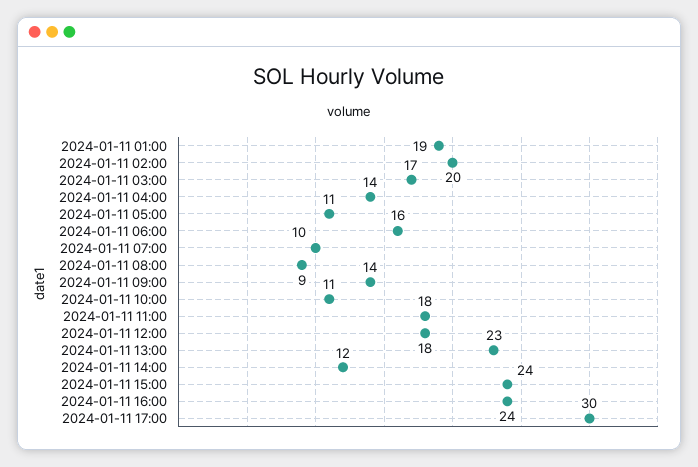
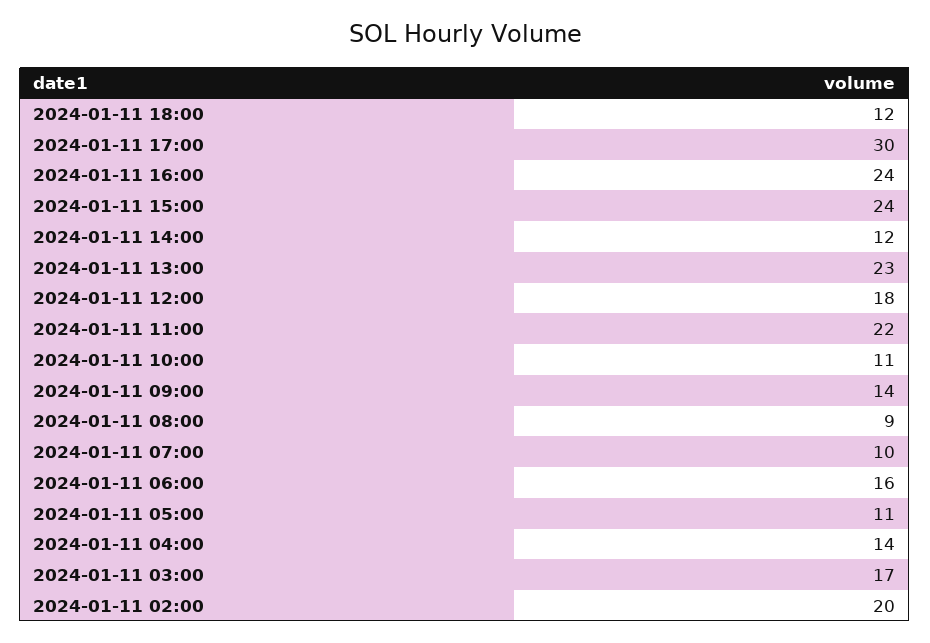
2024-01-11 01:00: 19 -> none
2024-01-11 11:00: 18 -> 22
2024-01-11 18:00: none -> 12

